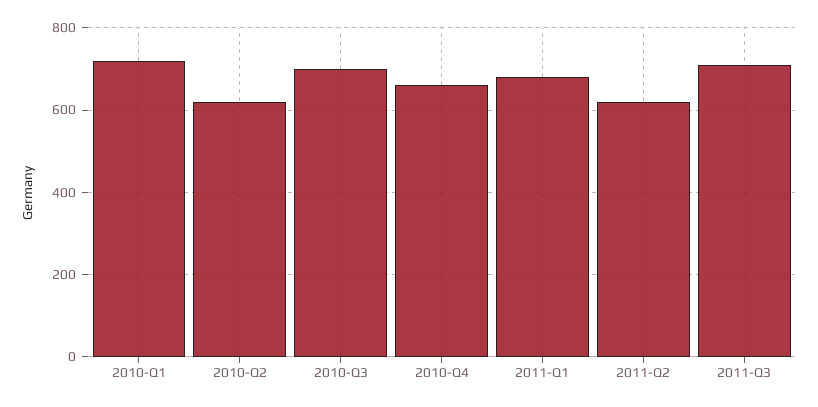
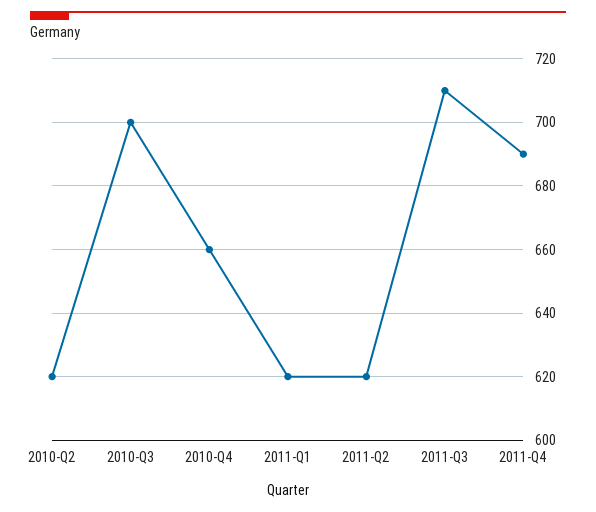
2010-Q1: 720 -> none
2011-Q1: 680 -> 620
2011-Q4: none -> 690

